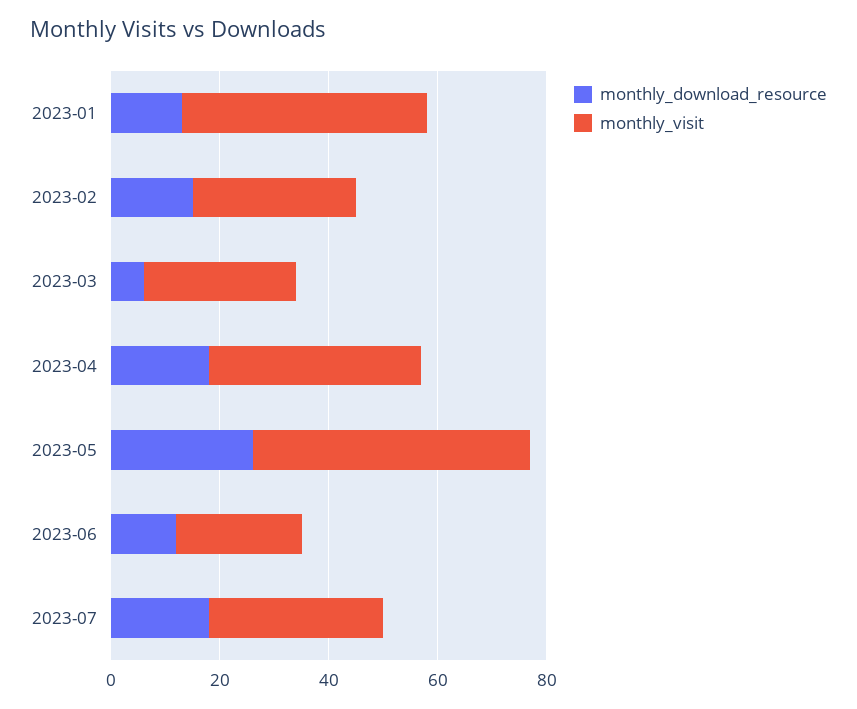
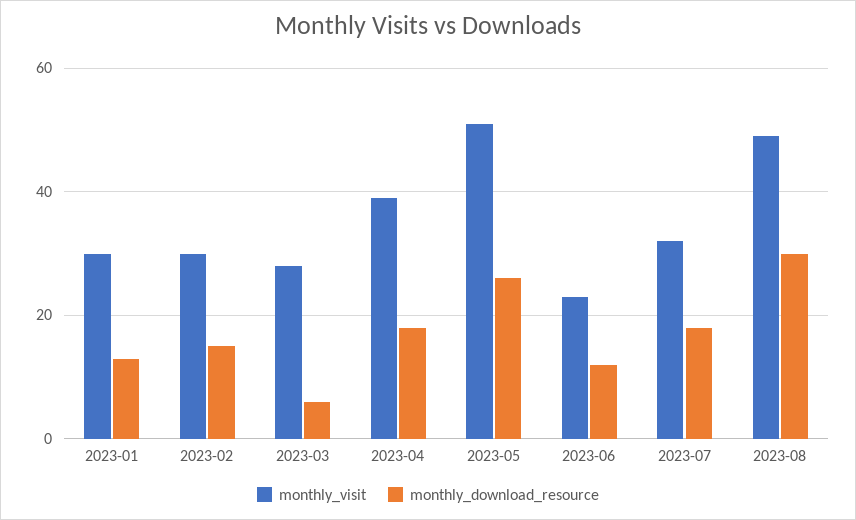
monthly_visit, 2023-01: 45 -> 30
monthly_visit, 2023-08: none -> 50
monthly_download_resource, 2023-08: none -> 30

